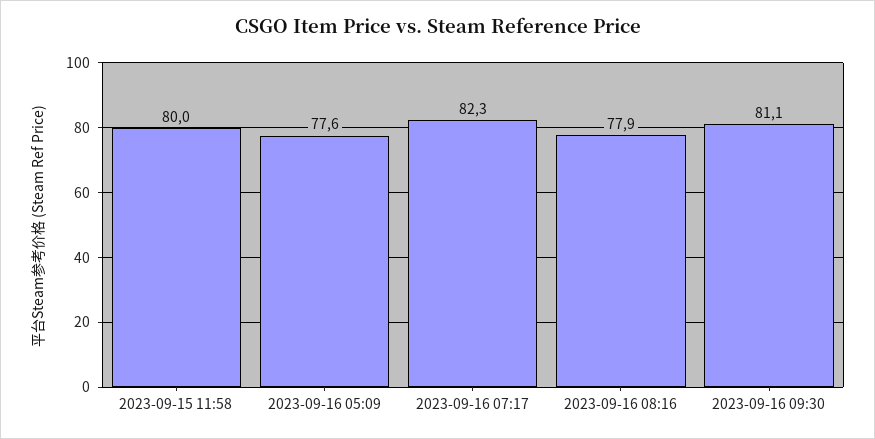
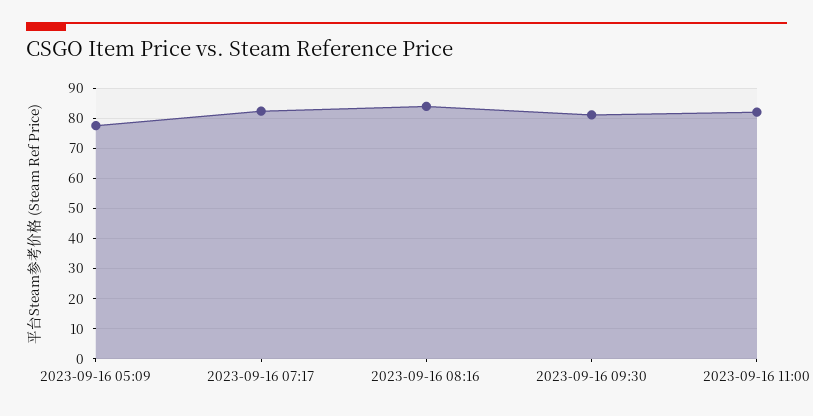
2023-09-15 11:58: 80 -> none
2023-09-16 08:16: 77.9 -> 84
2023-09-16 11:00: none -> 82

